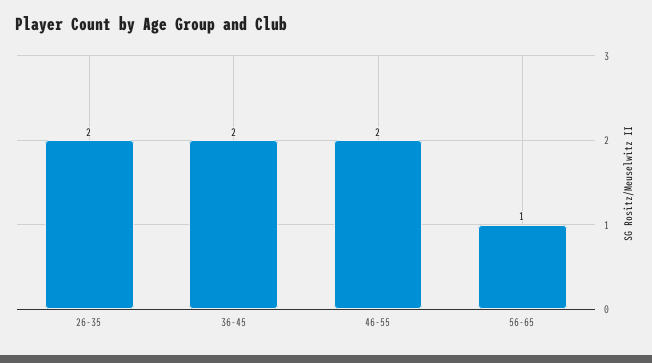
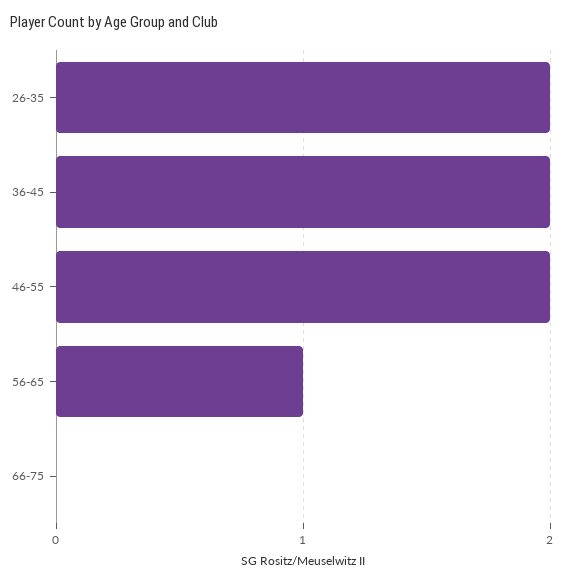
66-75: none -> 0

